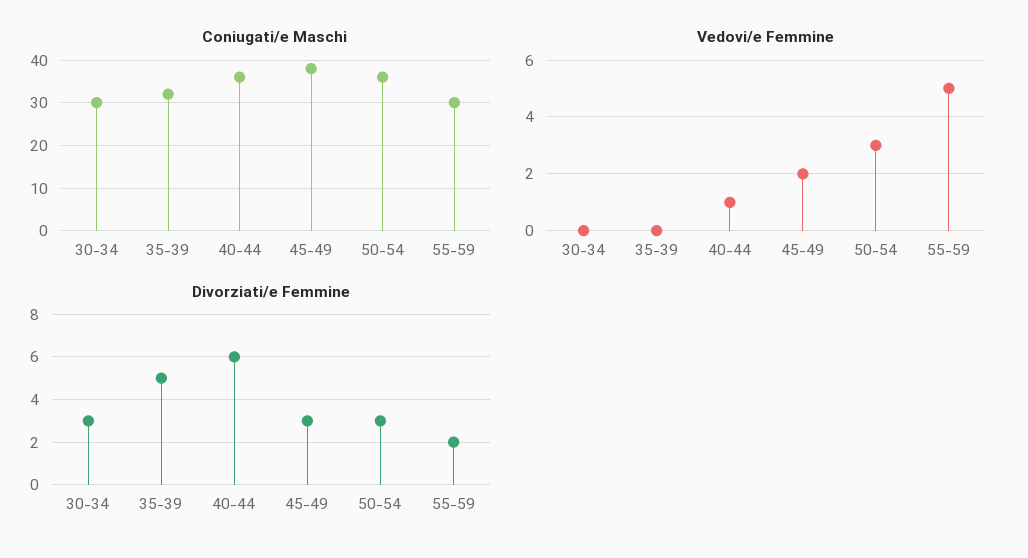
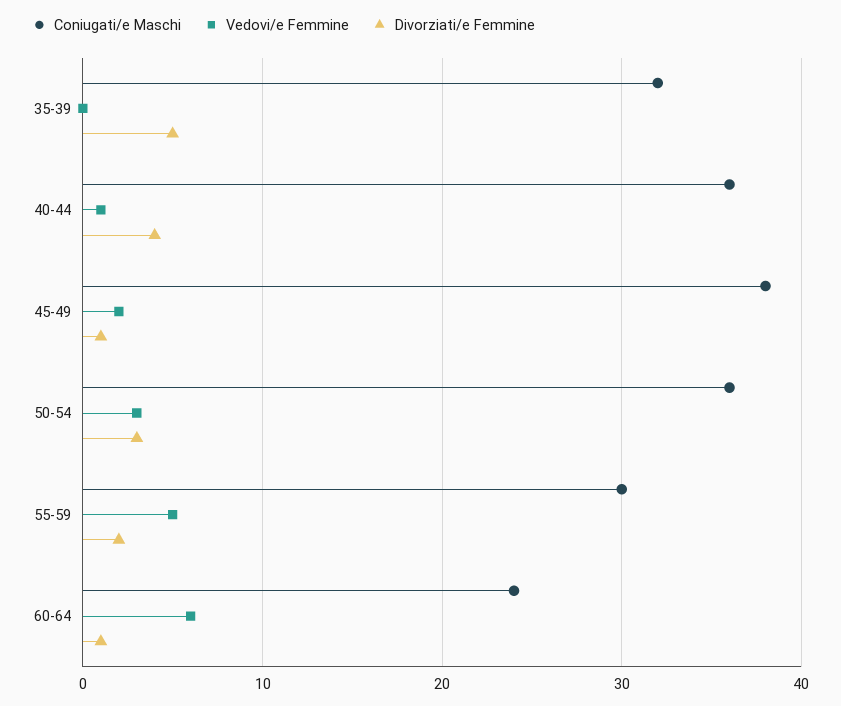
Coniugati/e Maschi, 30-34: 30 -> none
Vedovi/e Femmine, 30-34: 0 -> none
Divorziati/e Femmine, 30-34: 3 -> none
Divorziati/e Femmine, 40-44: 6 -> 4
Divorziati/e Femmine, 45-49: 3 -> 1
Coniugati/e Maschi, 60-64: none -> 24
Vedovi/e Femmine, 60-64: none -> 6
Divorziati/e Femmine, 60-64: none -> 1

